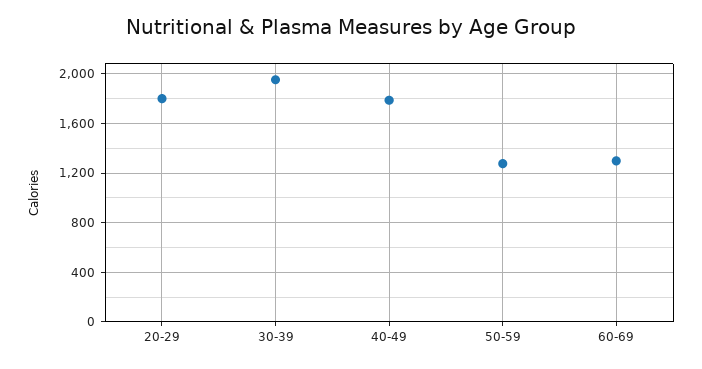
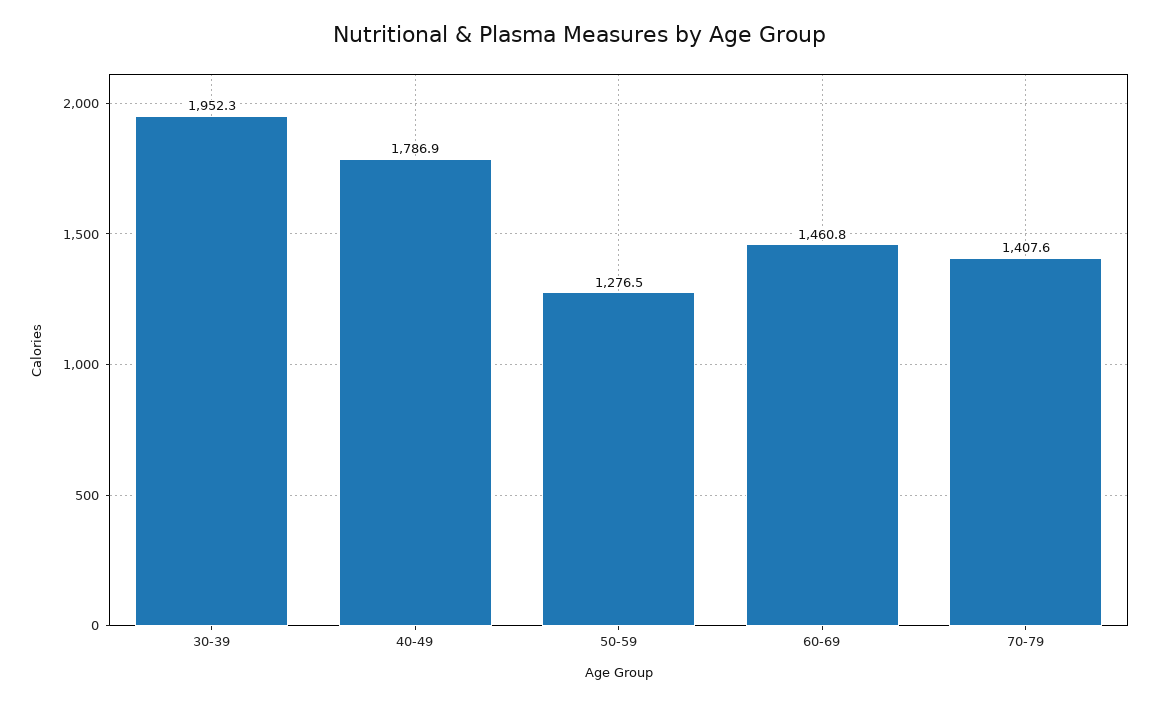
20-29: 1800 -> none
60-69: 1300 -> 1460.8
70-79: none -> 1407.6

